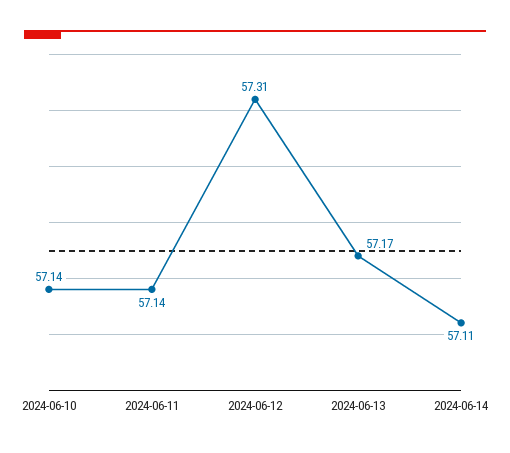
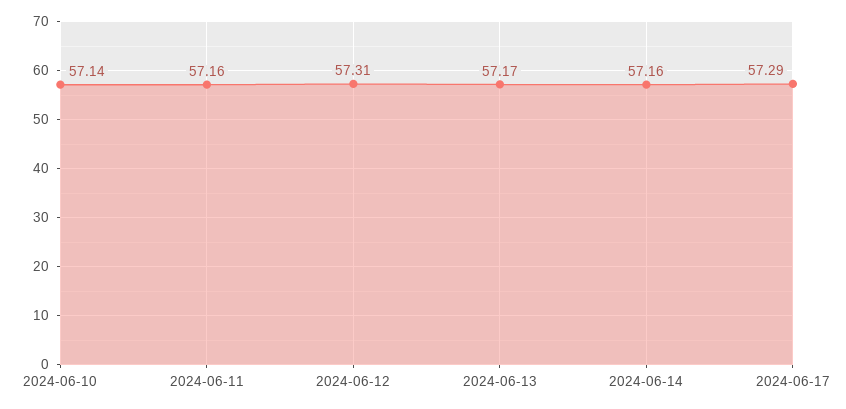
2024-06-11: 57.14 -> 57.16
2024-06-14: 57.11 -> 57.16
2024-06-17: none -> 57.29

